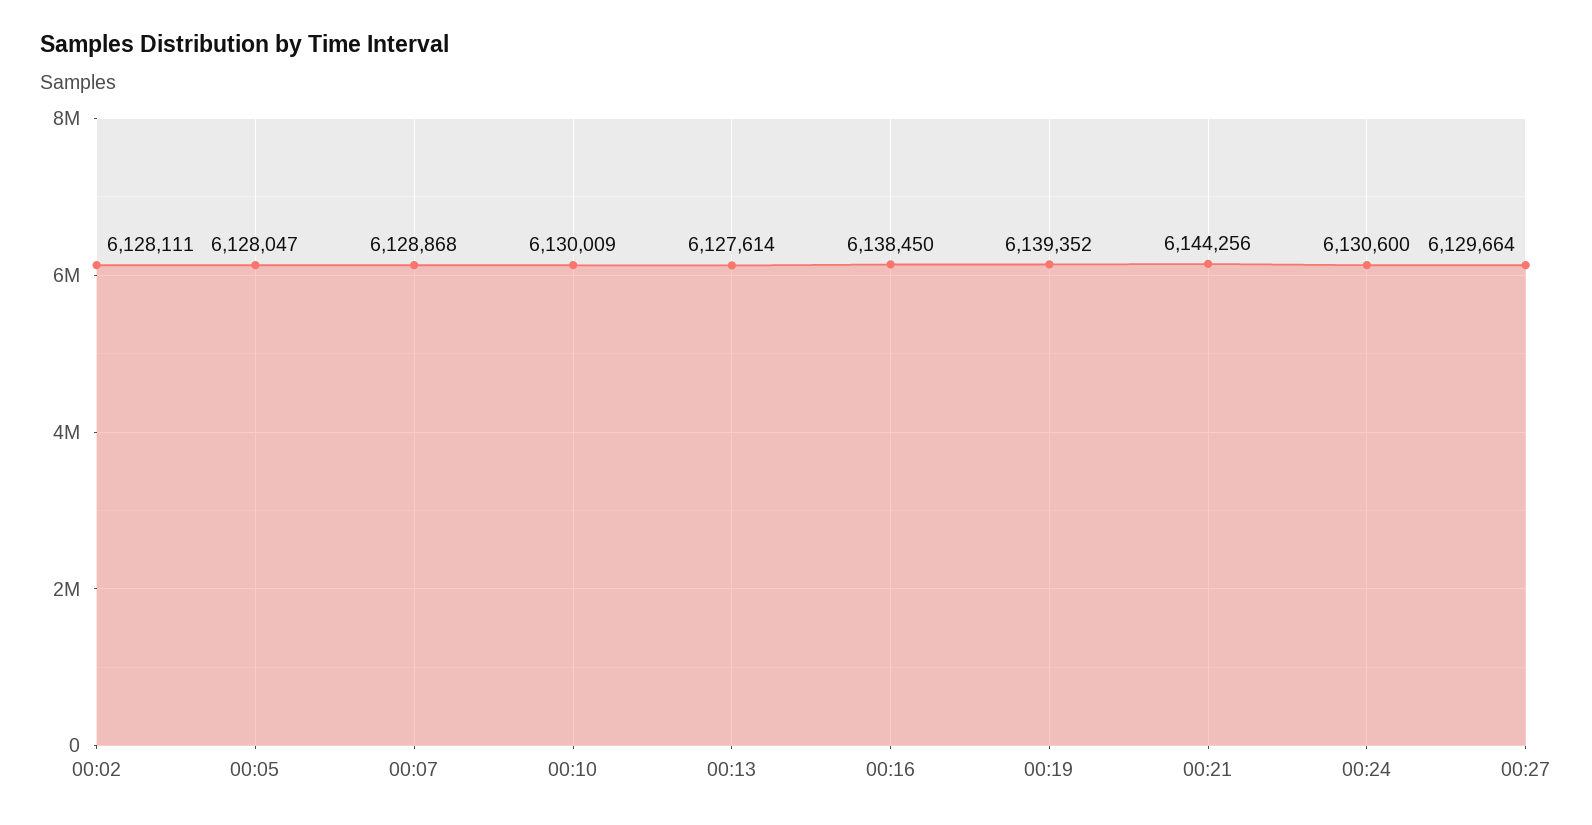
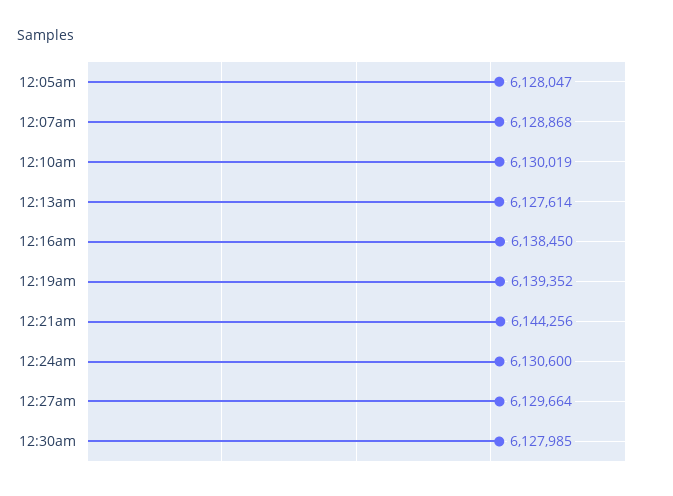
00:02: 6128111 -> none
00:10: 6130009 -> 6130019
12:30am: none -> 6127985

